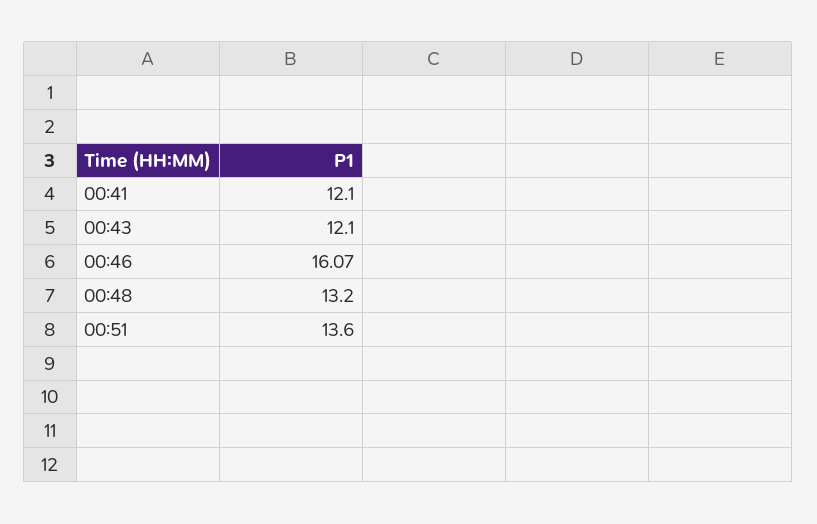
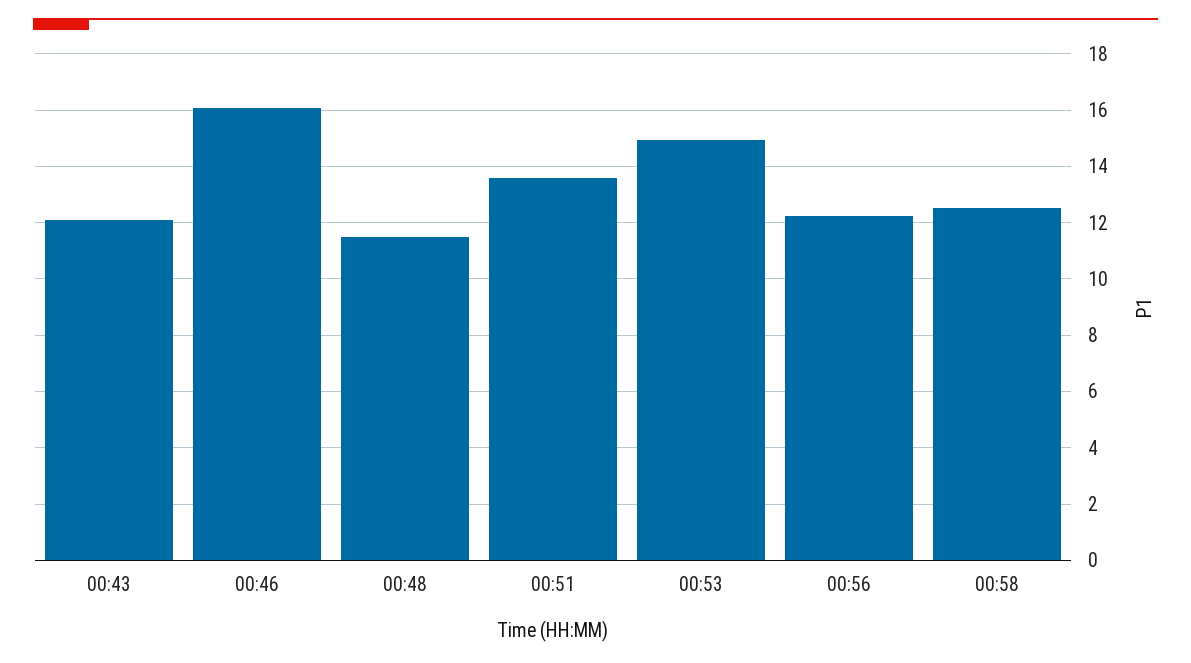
00:41: 12.1 -> none
00:48: 13.2 -> 11.5
00:53: none -> 15
00:56: none -> 12.25
00:58: none -> 12.5

